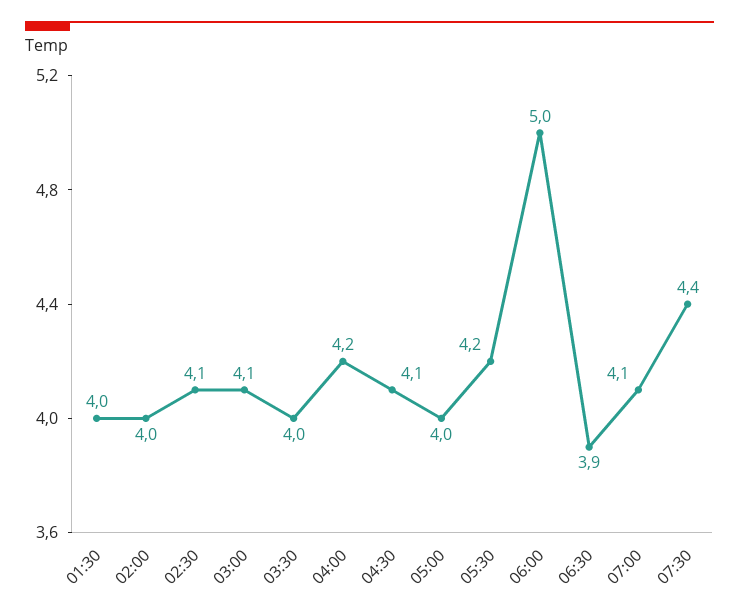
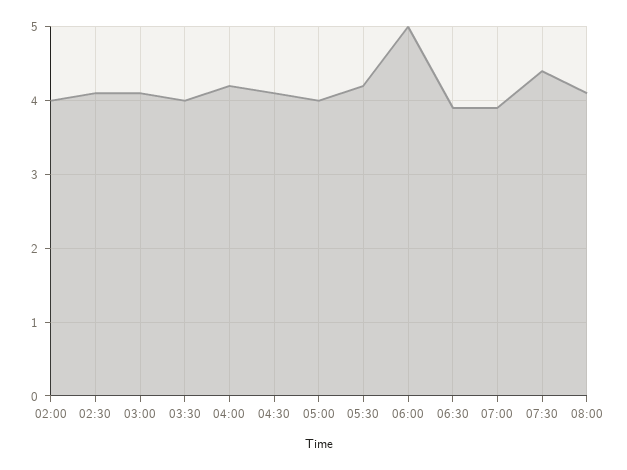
01:30: 4 -> none
07:00: 4.1 -> 3.9
08:00: none -> 4.1

